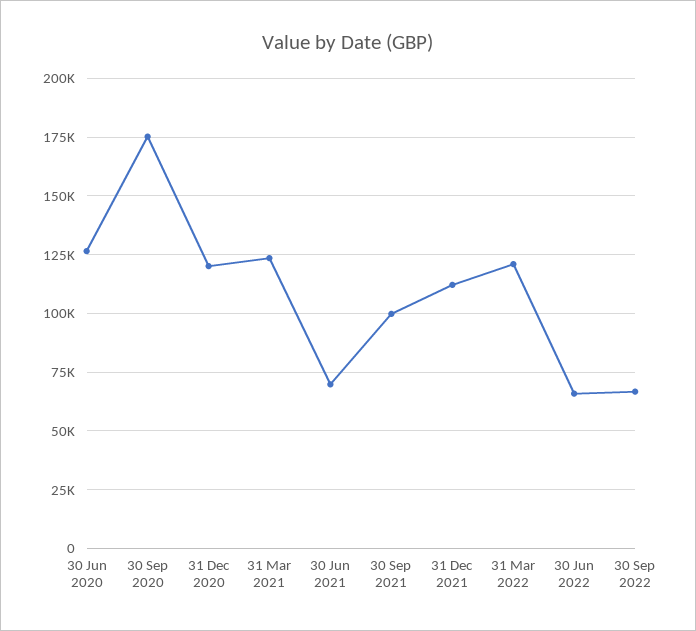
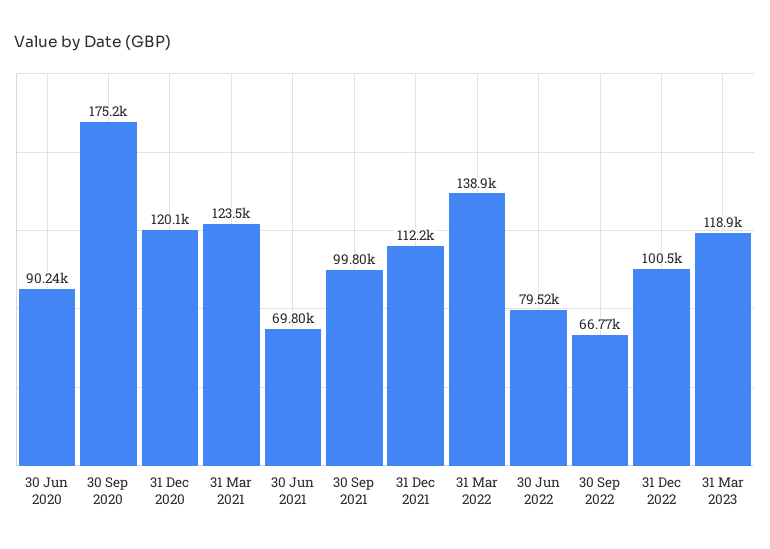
30 Jun 2020: 125000 -> 90240
31 Mar 2022: 120000 -> 138900
30 Jun 2022: 65000 -> 79520
31 Dec 2022: none -> 100500
31 Mar 2023: none -> 118900

